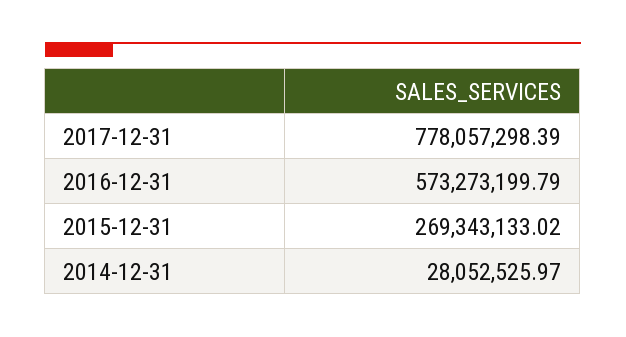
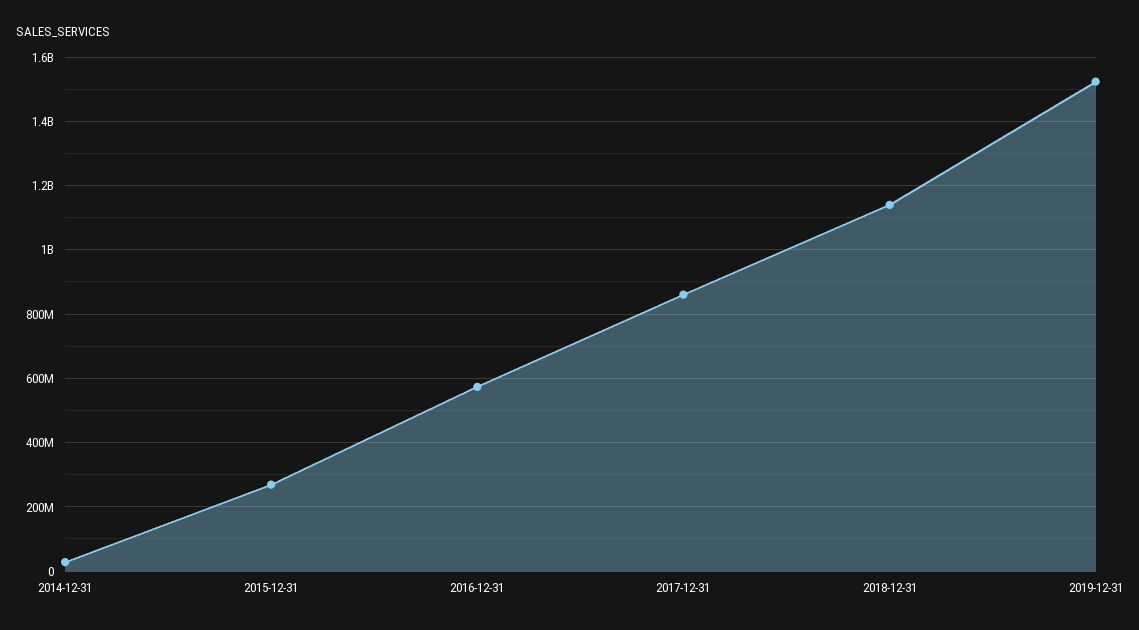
2017-12-31: 778057298.39 -> 860000000
2018-12-31: none -> 1140000000
2019-12-31: none -> 1520000000

